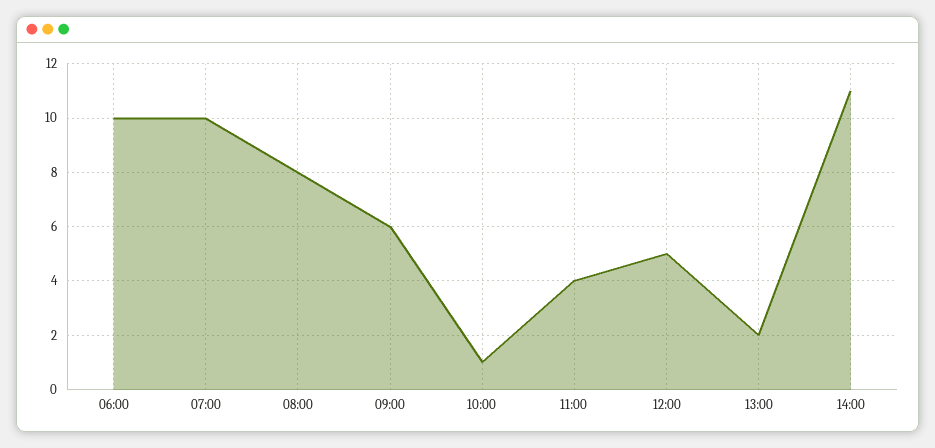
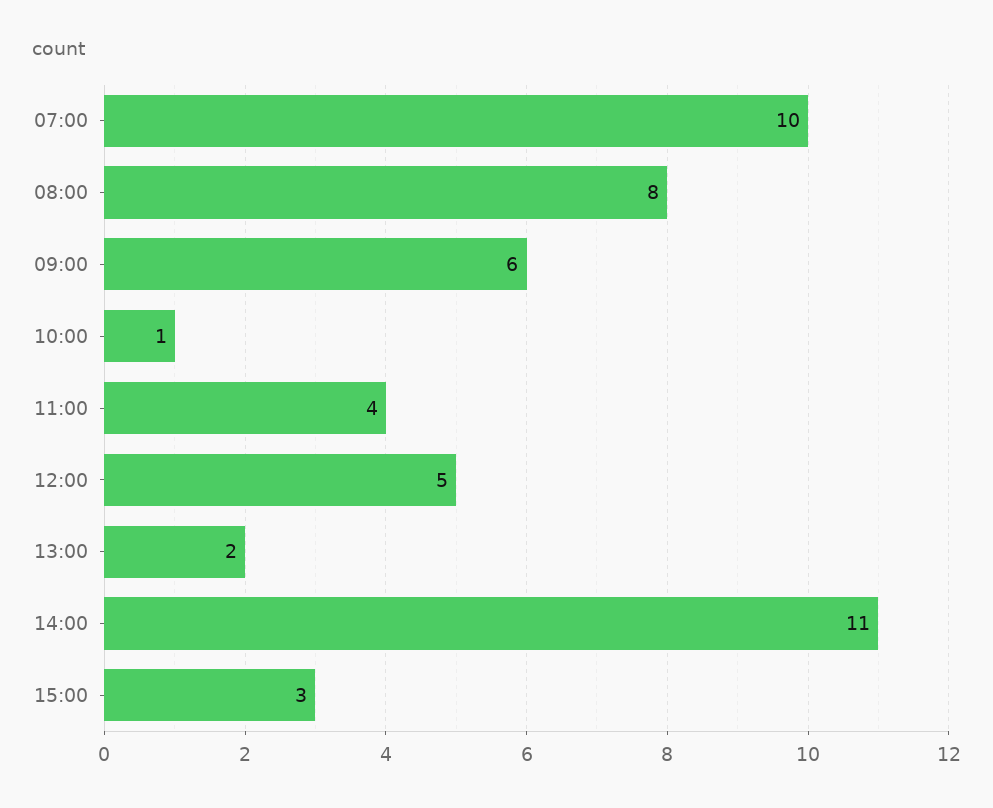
06:00: 10 -> none
15:00: none -> 3

